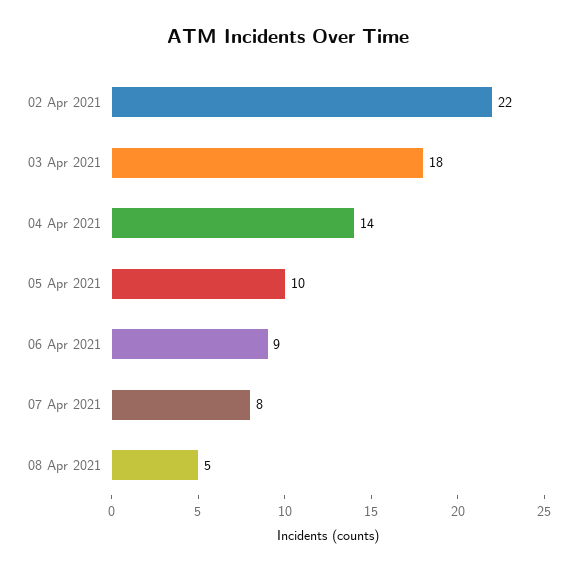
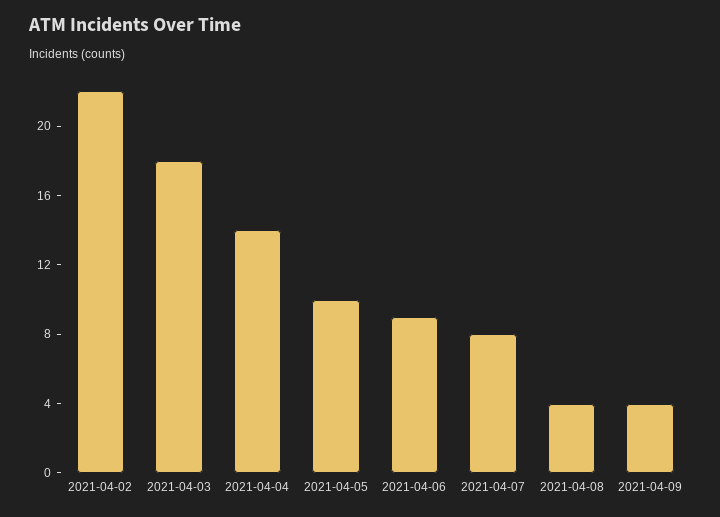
08 Apr 2021: 5 -> 4
2021-04-09: none -> 4

